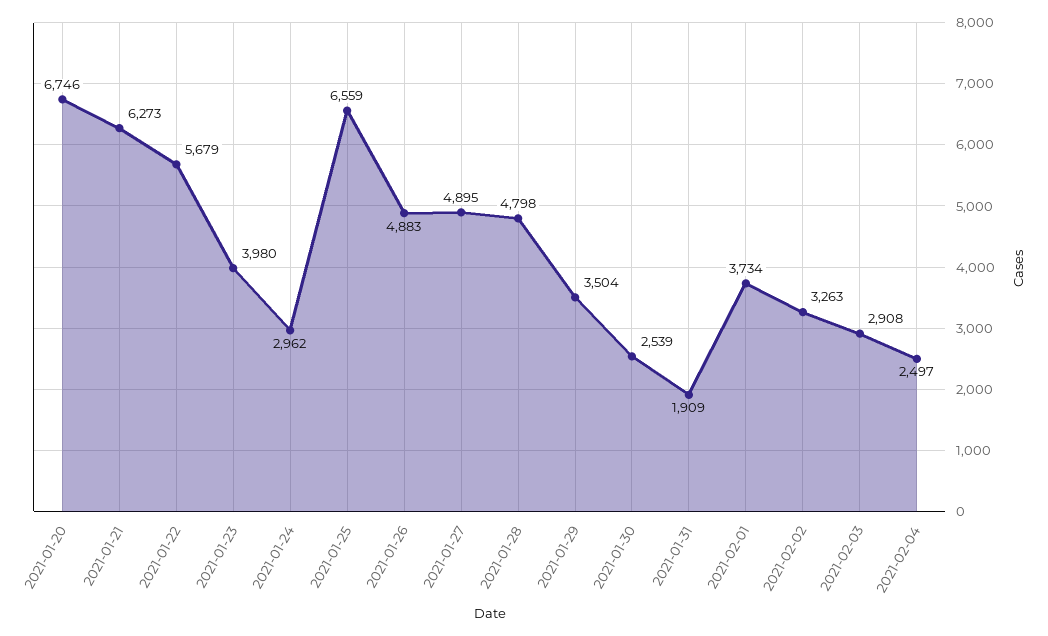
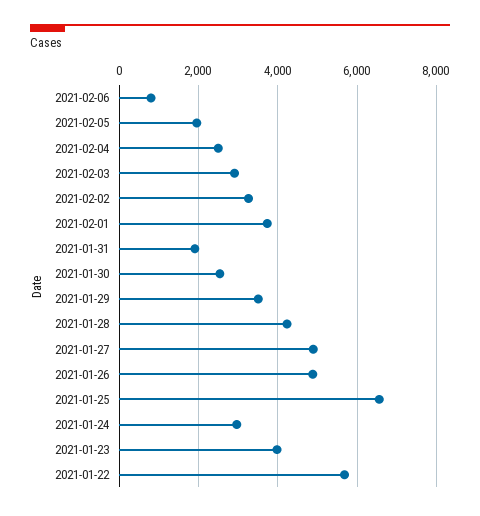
2021-01-20: 6746 -> none
2021-01-21: 6273 -> none
2021-01-28: 4798 -> 4200
2021-02-06: none -> 800
2021-02-05: none -> 2000

